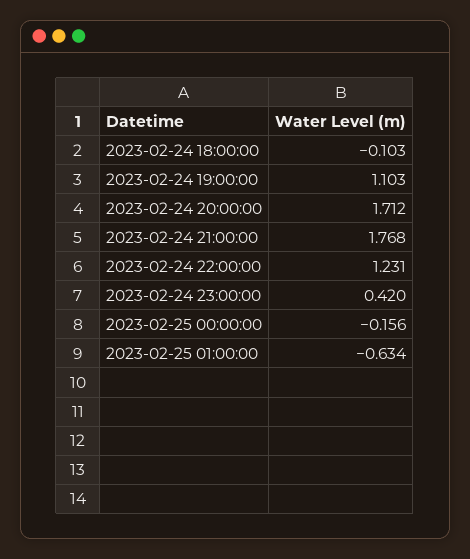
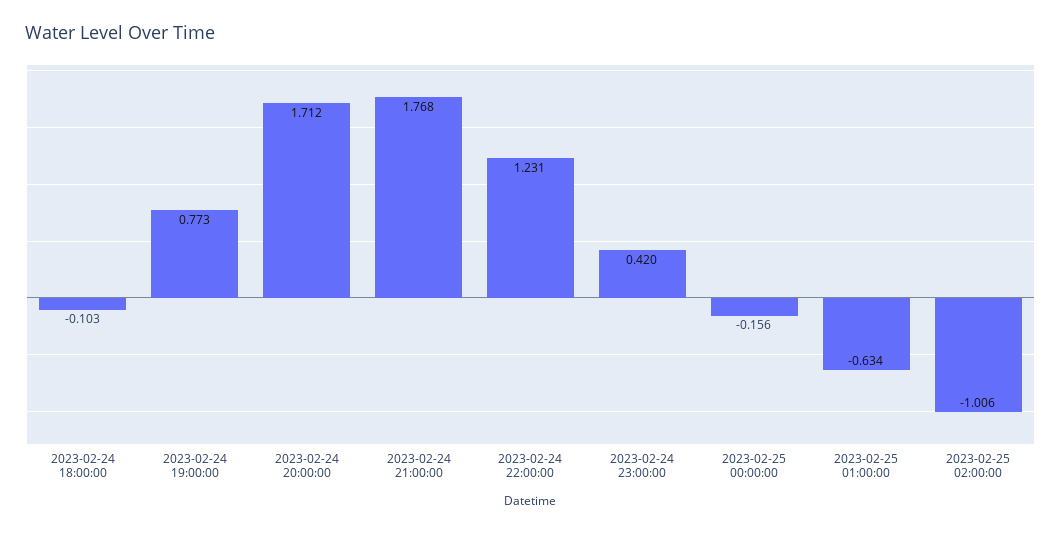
2023-02-24 19:00:00: 1.103 -> 0.773
2023-02-25 02:00:00: none -> -1.006

